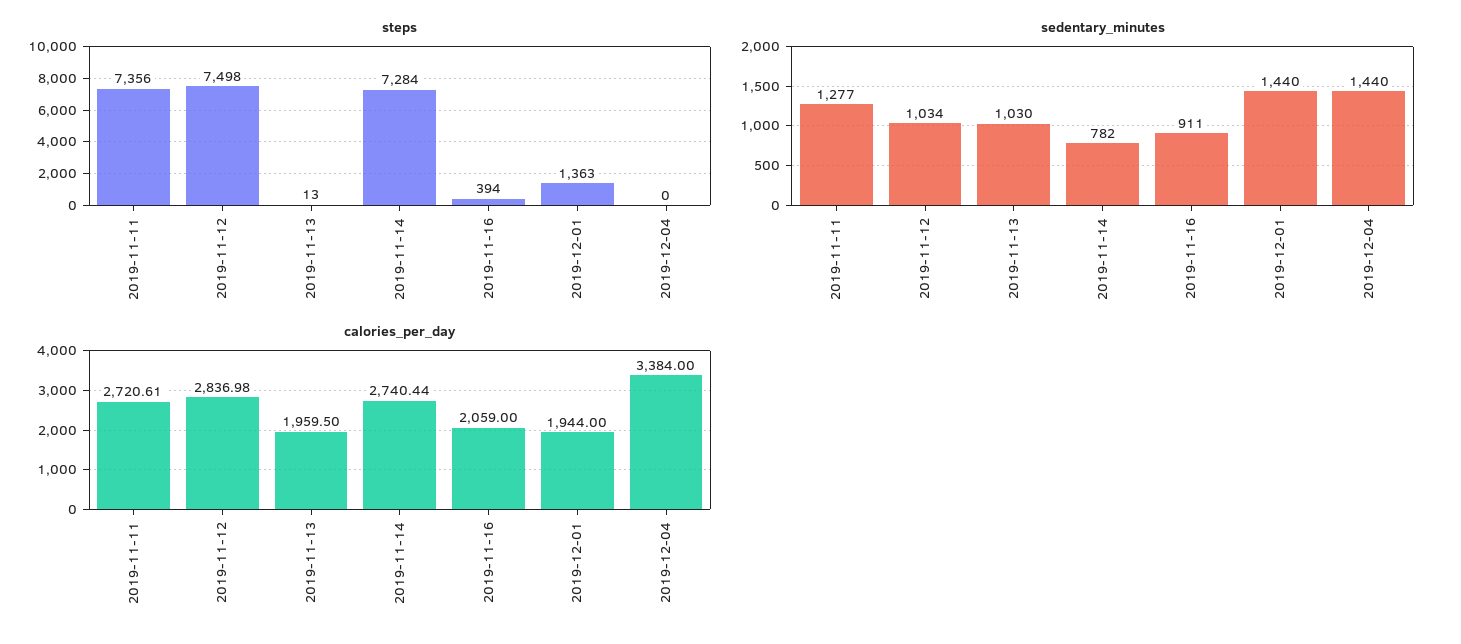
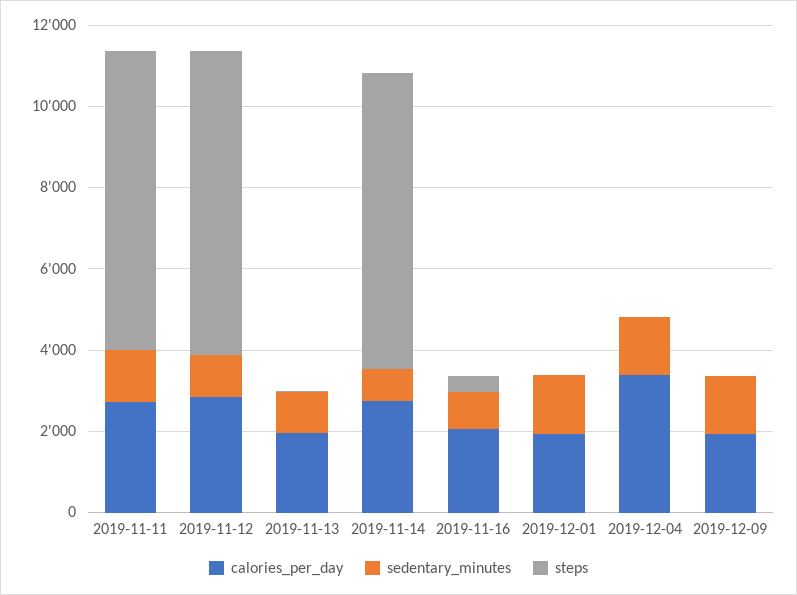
steps, 2019-12-01: 1363 -> 0
calories_per_day, 2019-12-09: none -> 2000
sedentary_minutes, 2019-12-09: none -> 1500
steps, 2019-12-09: none -> 0

